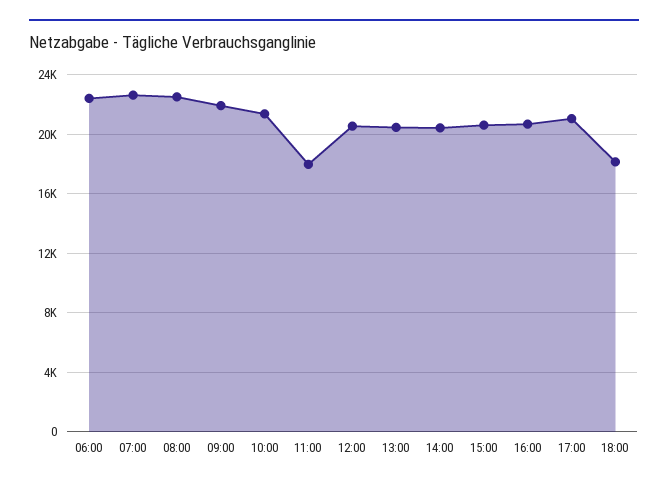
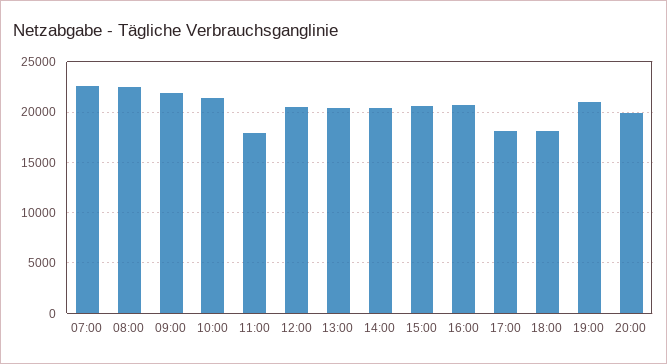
06:00: 22500 -> none
17:00: 21000 -> 18000
19:00: none -> 21000
20:00: none -> 20000

